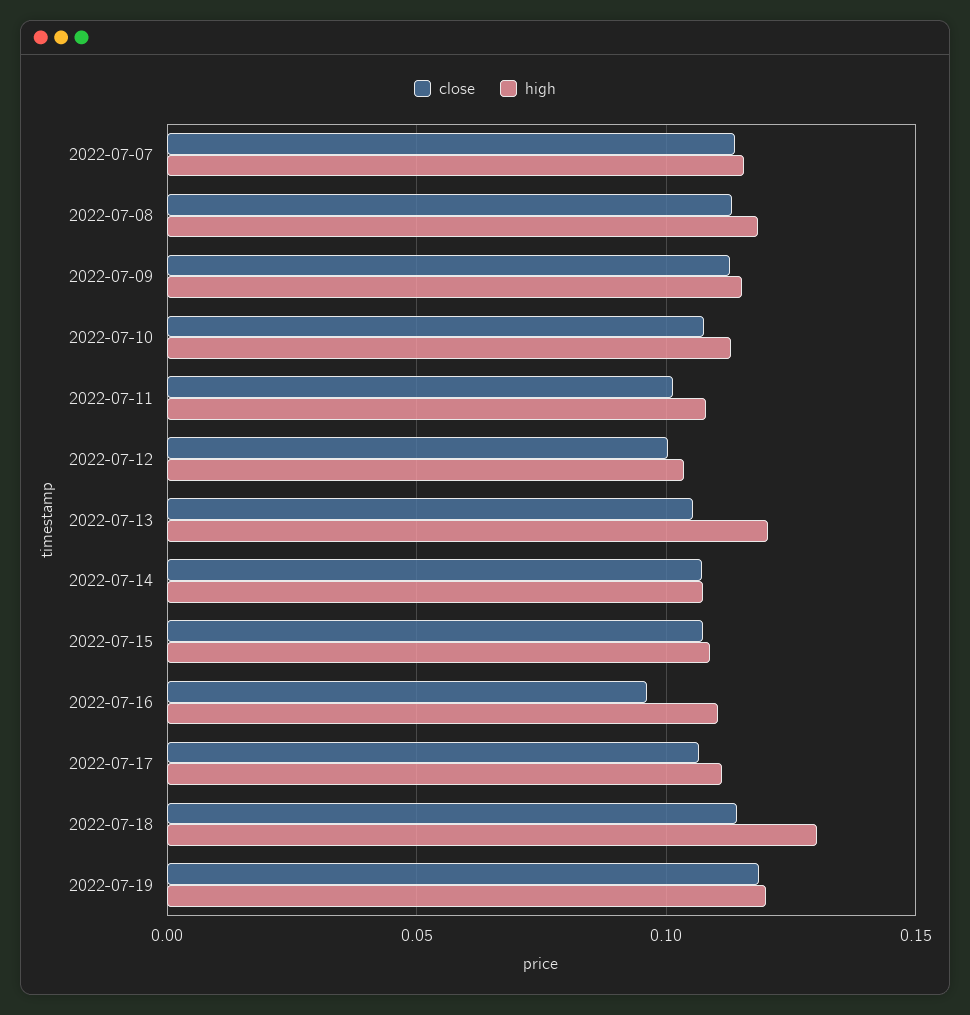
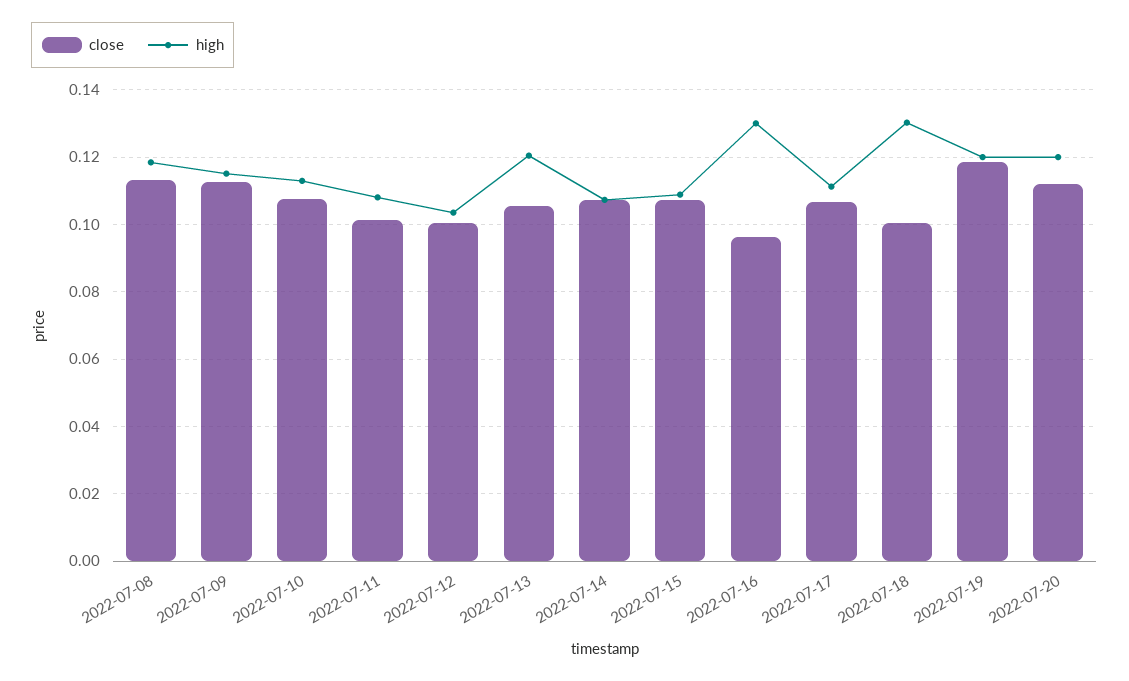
close, 2022-07-07: 0.115 -> none
high, 2022-07-07: 0.115 -> none
high, 2022-07-16: 0.11 -> 0.13
close, 2022-07-18: 0.115 -> 0.1
close, 2022-07-20: none -> 0.112
high, 2022-07-20: none -> 0.12

